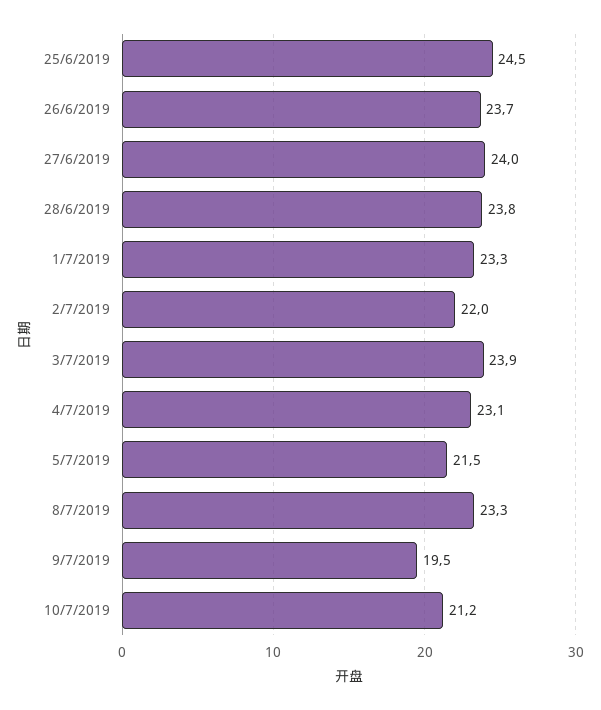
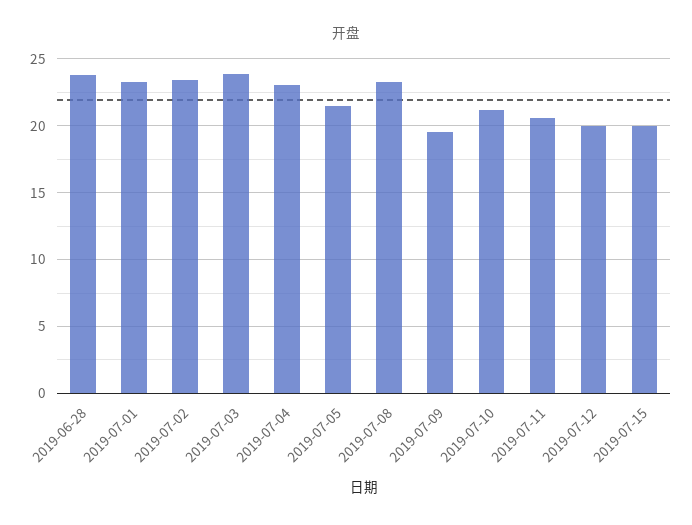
25/6/2019: 24.5 -> none
26/6/2019: 23.7 -> none
27/6/2019: 24 -> none
2/7/2019: 22 -> 23.5
2019-07-11: none -> 20.5
2019-07-12: none -> 20
2019-07-15: none -> 20

